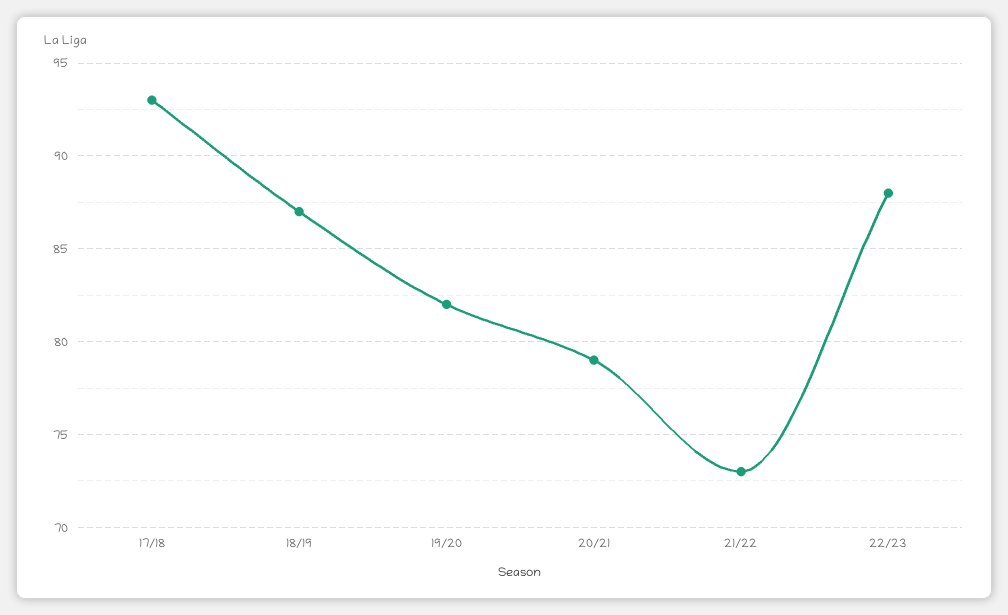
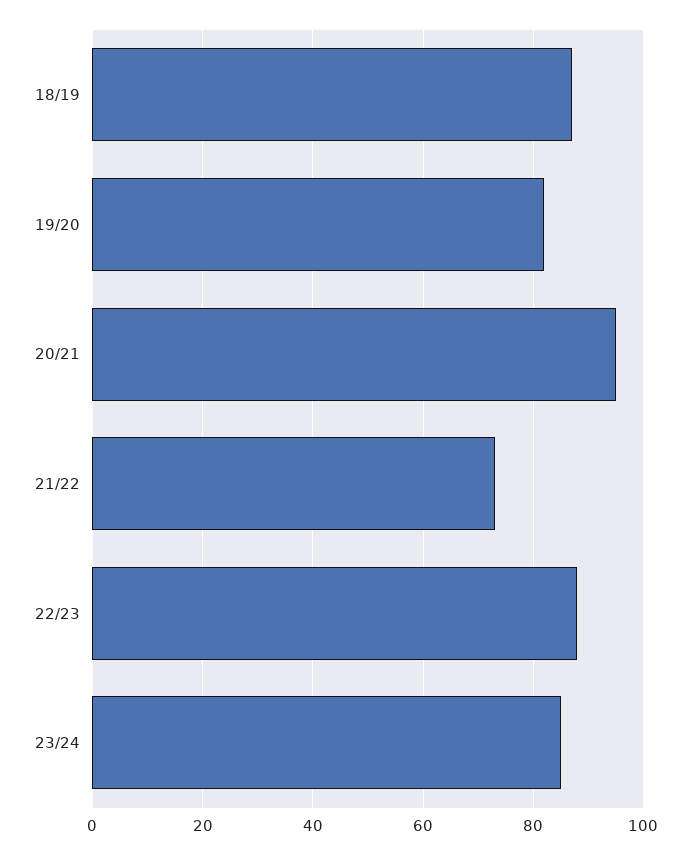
17/18: 93 -> none
20/21: 79 -> 95
23/24: none -> 85

